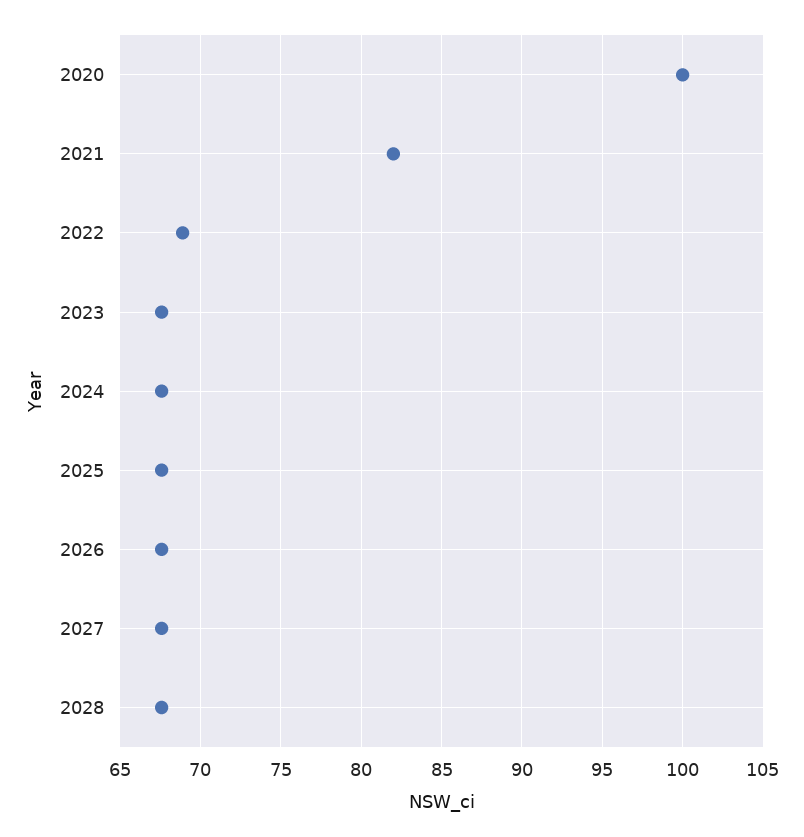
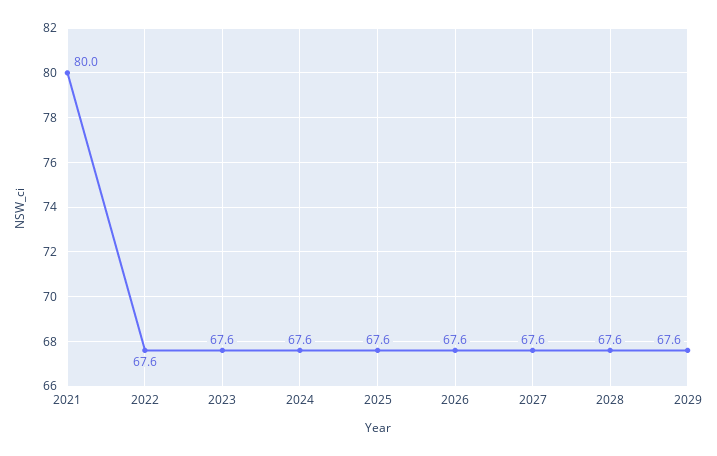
2020: 100 -> none
2021: 82 -> 80
2022: 69 -> 67.6
2029: none -> 67.6

